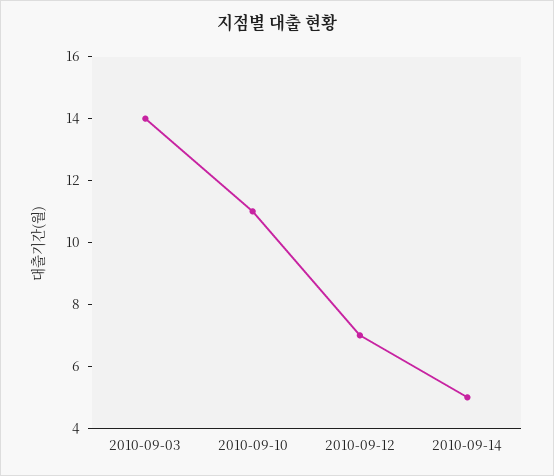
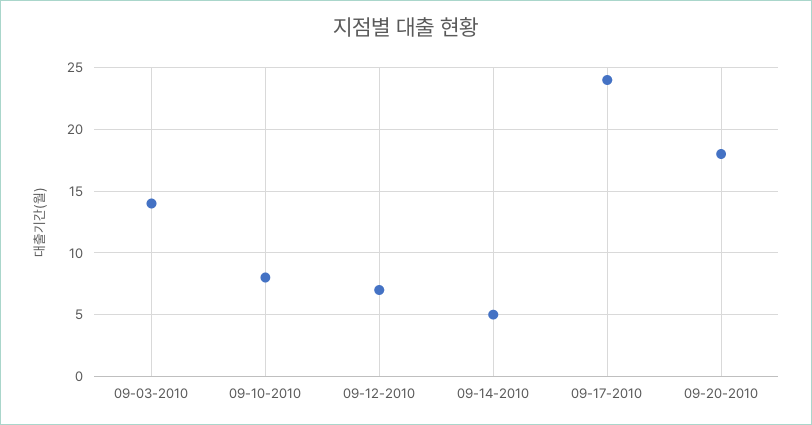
2010-09-10: 11 -> 8
09-17-2010: none -> 24
09-20-2010: none -> 18

